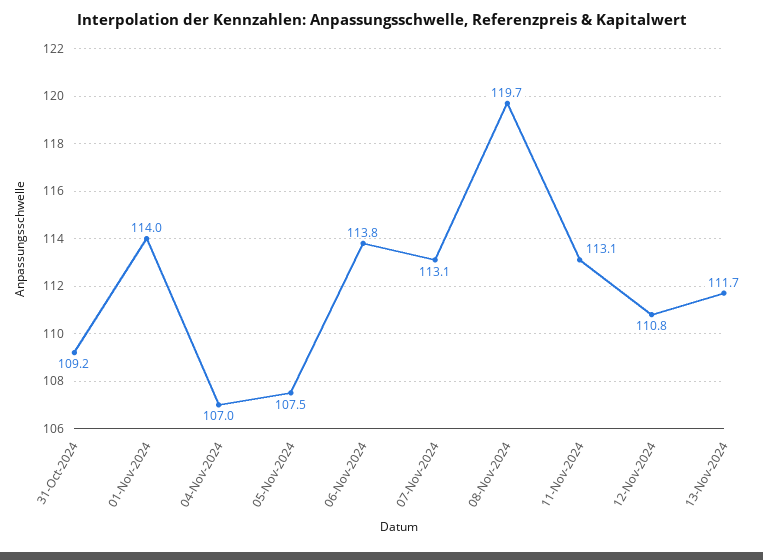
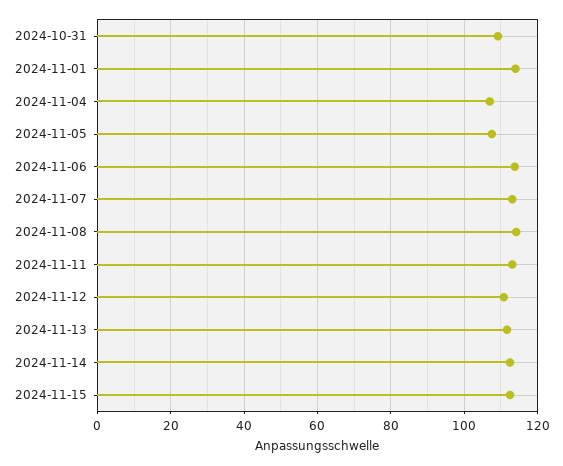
08-Nov-2024: 119.7 -> 114
2024-11-14: none -> 112
2024-11-15: none -> 112

